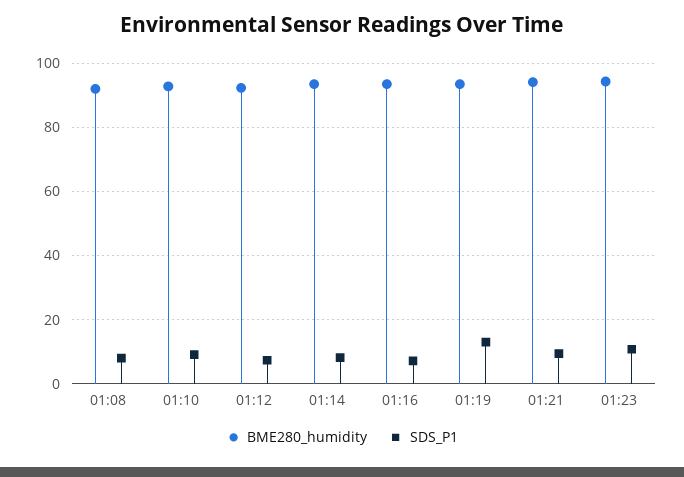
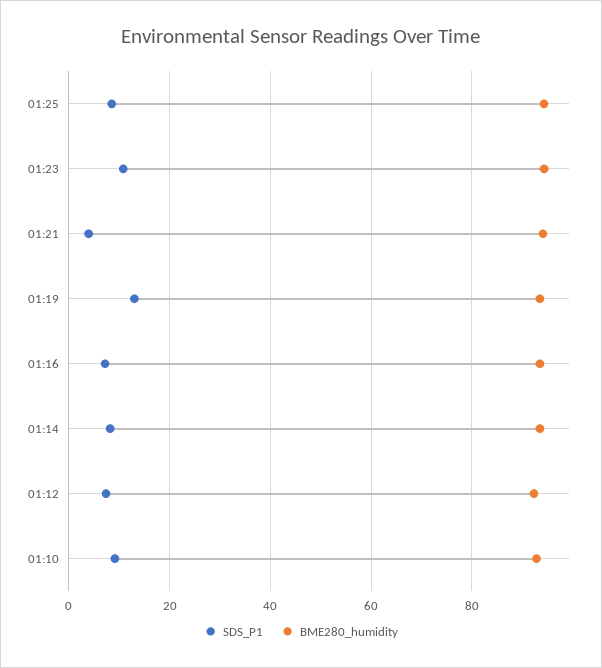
BME280_humidity, 01:08: 92 -> none
SDS_P1, 01:08: 8 -> none
SDS_P1, 01:21: 10 -> 4
SDS_P1, 01:25: none -> 8
BME280_humidity, 01:25: none -> 94

